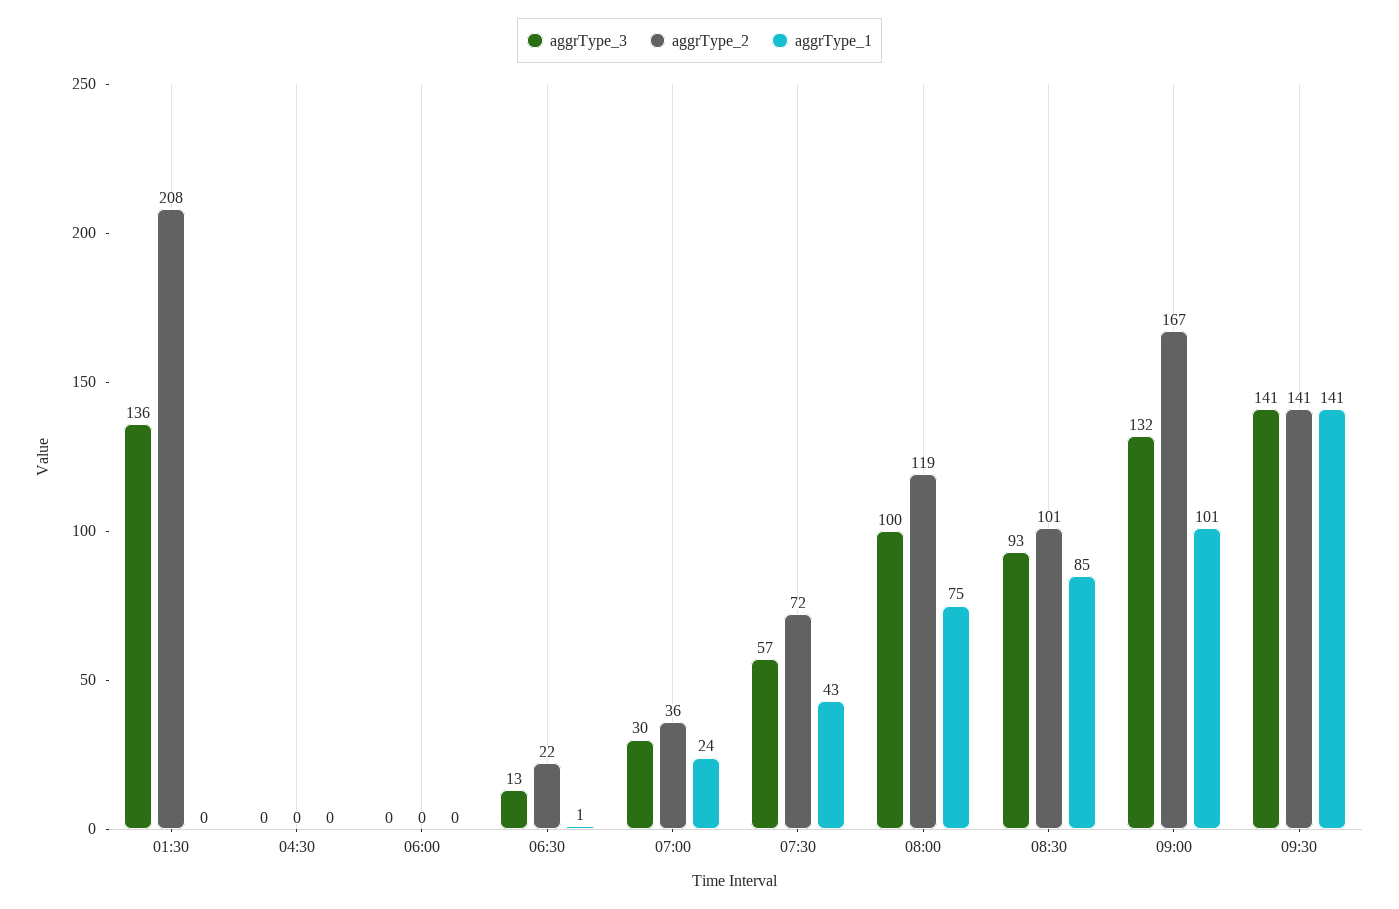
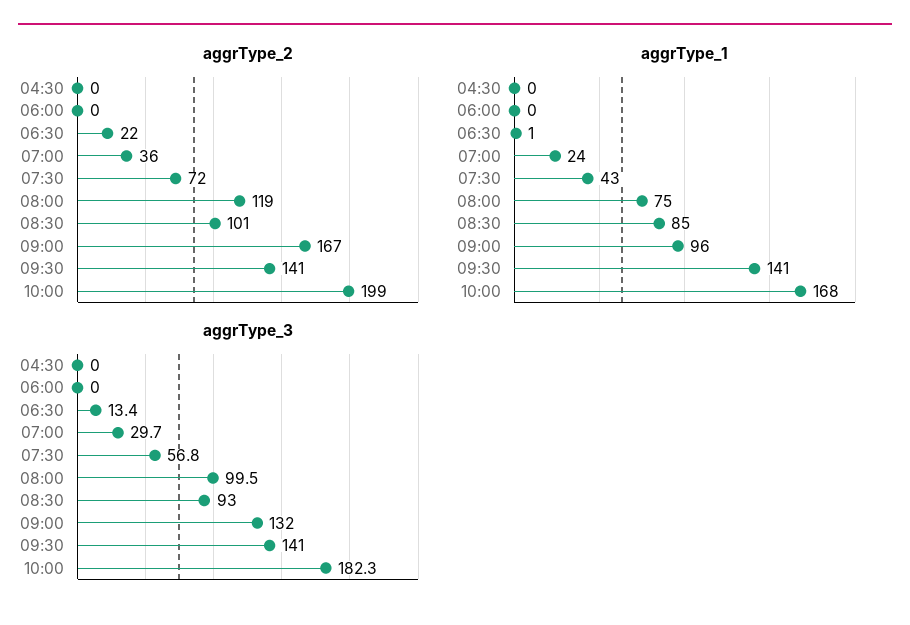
aggrType_3, 01:30: 136 -> none
aggrType_2, 01:30: 208 -> none
aggrType_1, 01:30: 0 -> none
aggrType_1, 09:00: 101 -> 96
aggrType_2, 10:00: none -> 199
aggrType_1, 10:00: none -> 168
aggrType_3, 10:00: none -> 182.3

